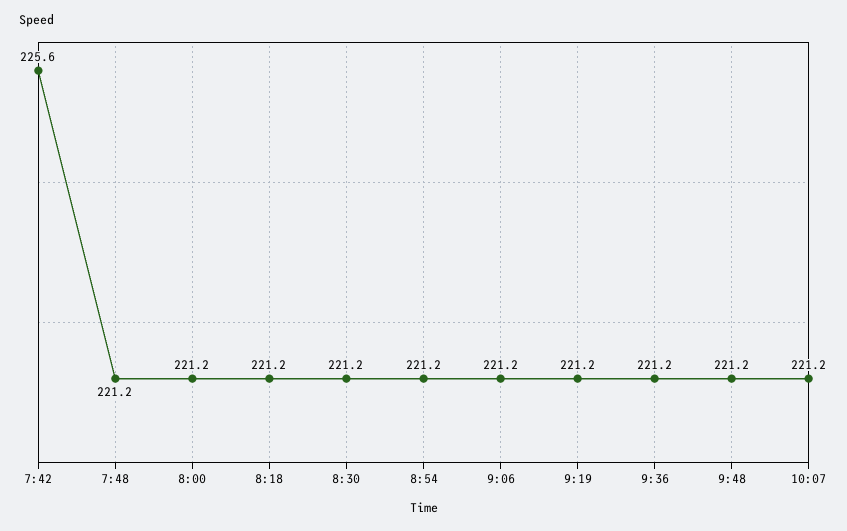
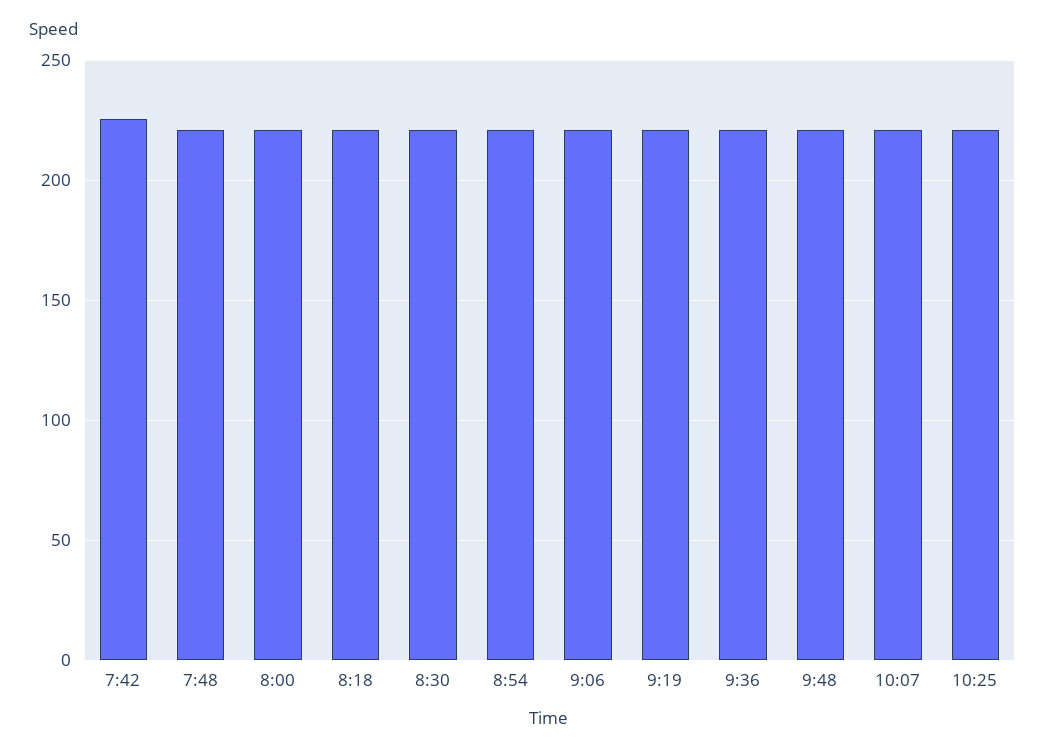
10:25: none -> 220

